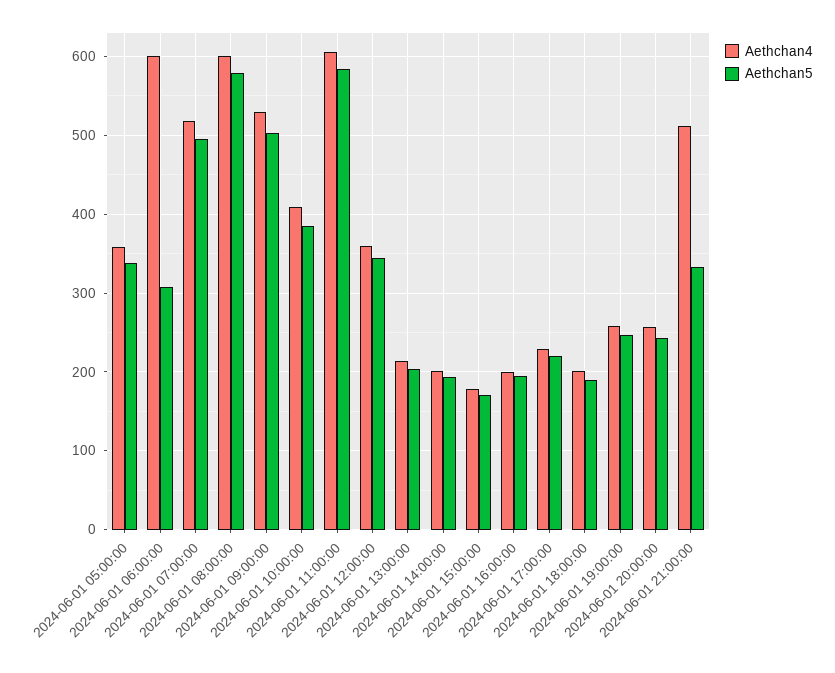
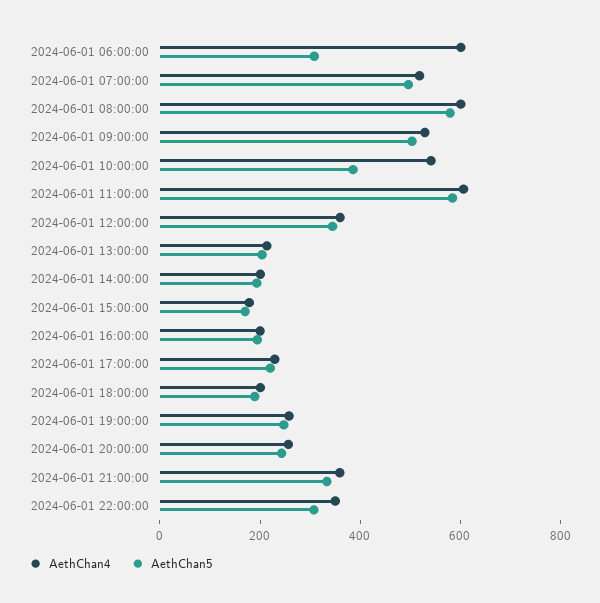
Aethchan4, 2024-06-01 05:00:00: 360 -> none
Aethchan5, 2024-06-01 05:00:00: 340 -> none
Aethchan4, 2024-06-01 10:00:00: 410 -> 550
Aethchan4, 2024-06-01 21:00:00: 510 -> 350
Aethchan4, 2024-06-01 22:00:00: none -> 350
Aethchan5, 2024-06-01 22:00:00: none -> 300

